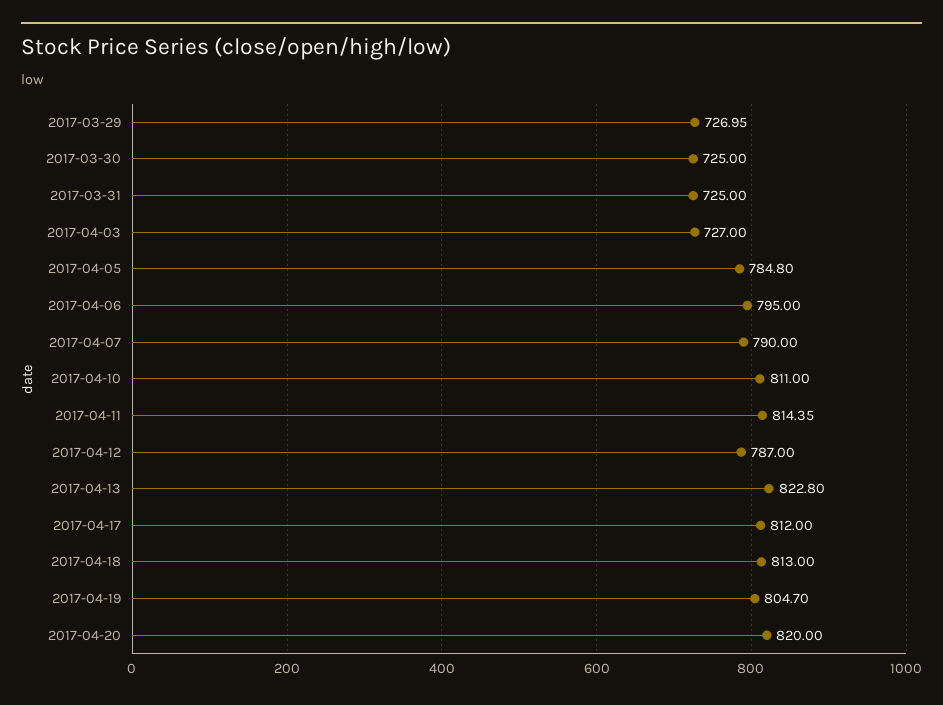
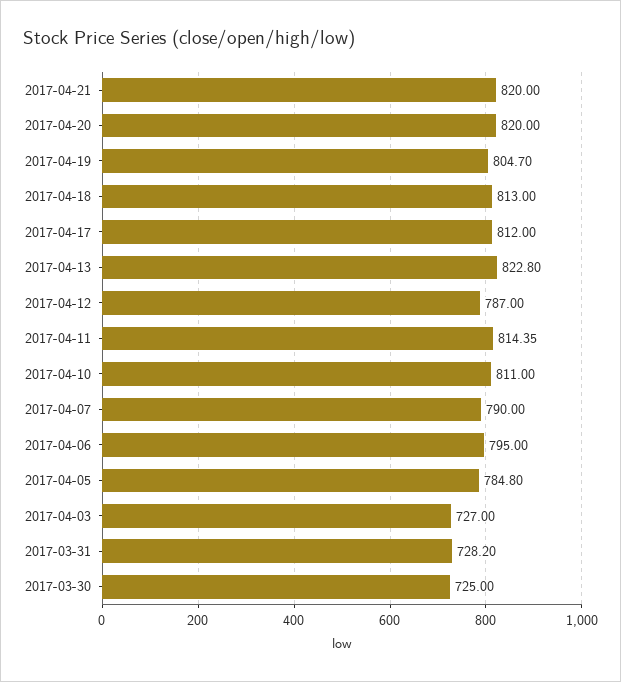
2017-03-29: 726.95 -> none
2017-03-31: 725 -> 728.2
2017-04-21: none -> 820

